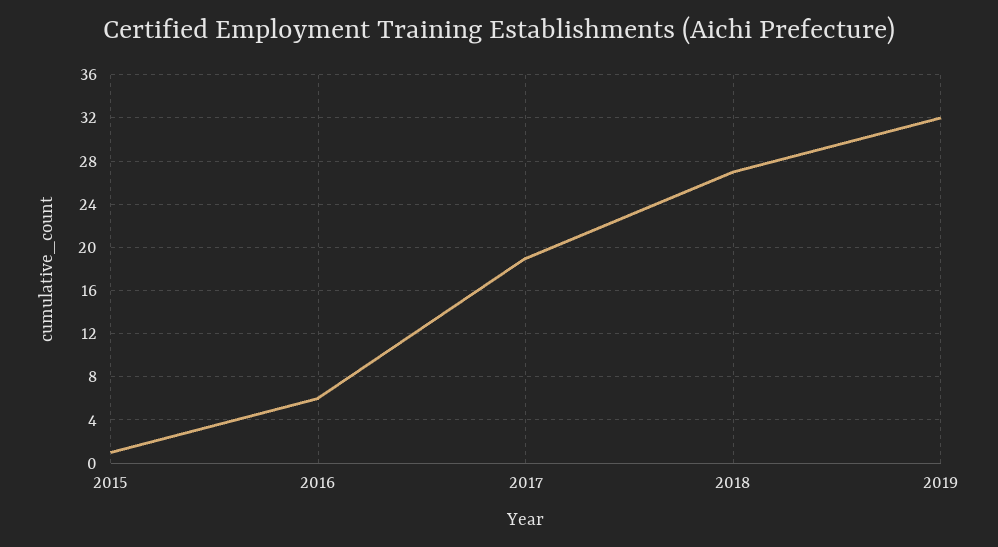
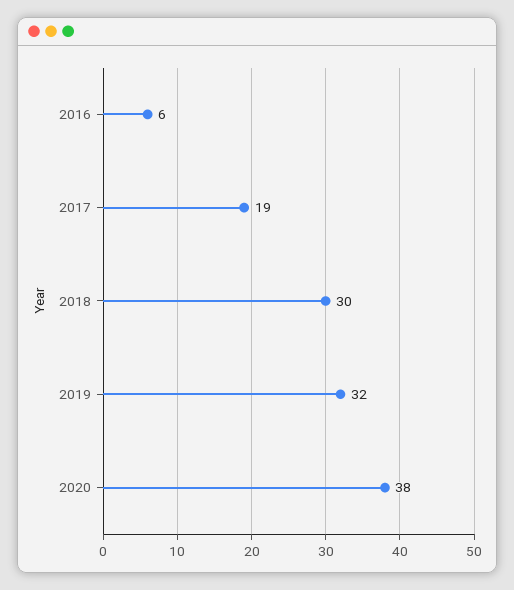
2015: 1 -> none
2018: 27 -> 30
2020: none -> 38

